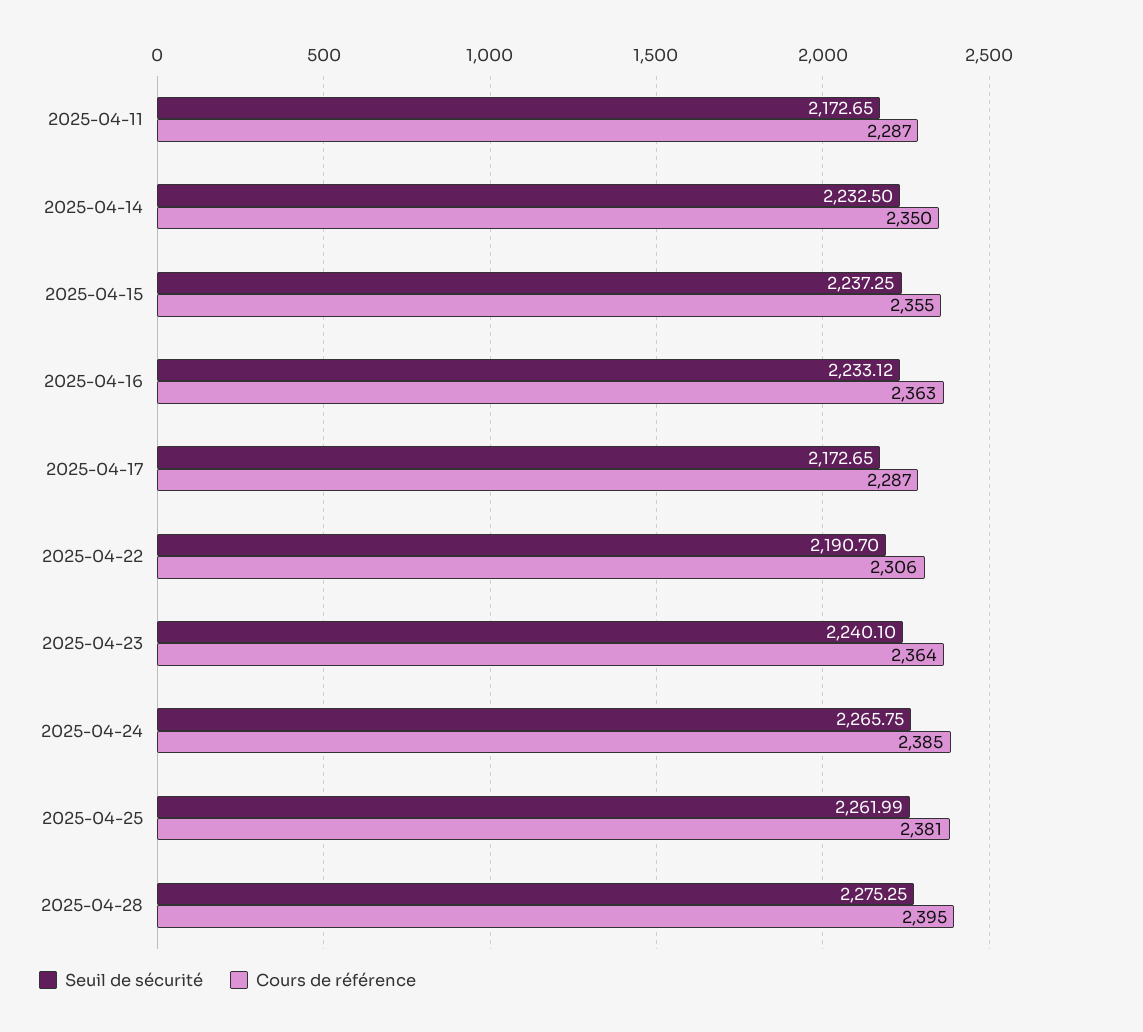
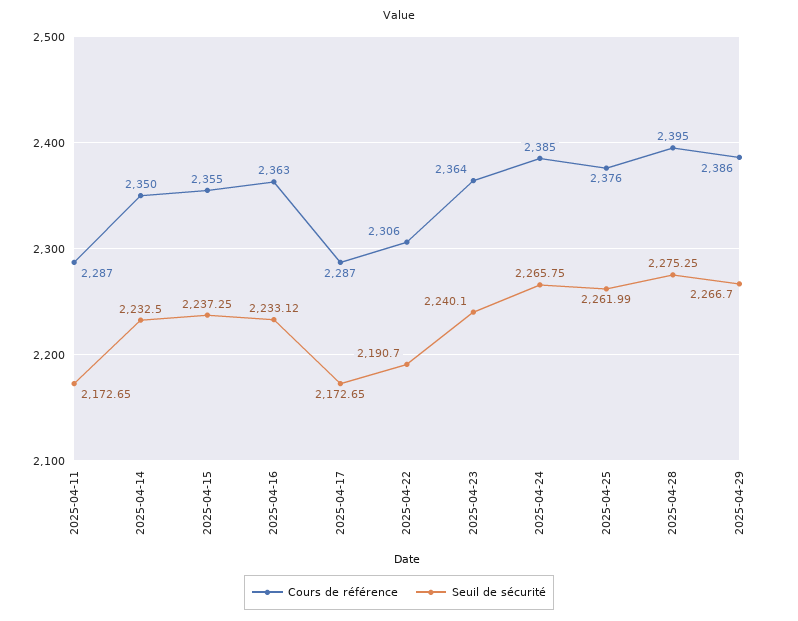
Cours de référence, 2025-04-25: 2381 -> 2376
Cours de référence, 2025-04-29: none -> 2386
Seuil de sécurité, 2025-04-29: none -> 2266.7

